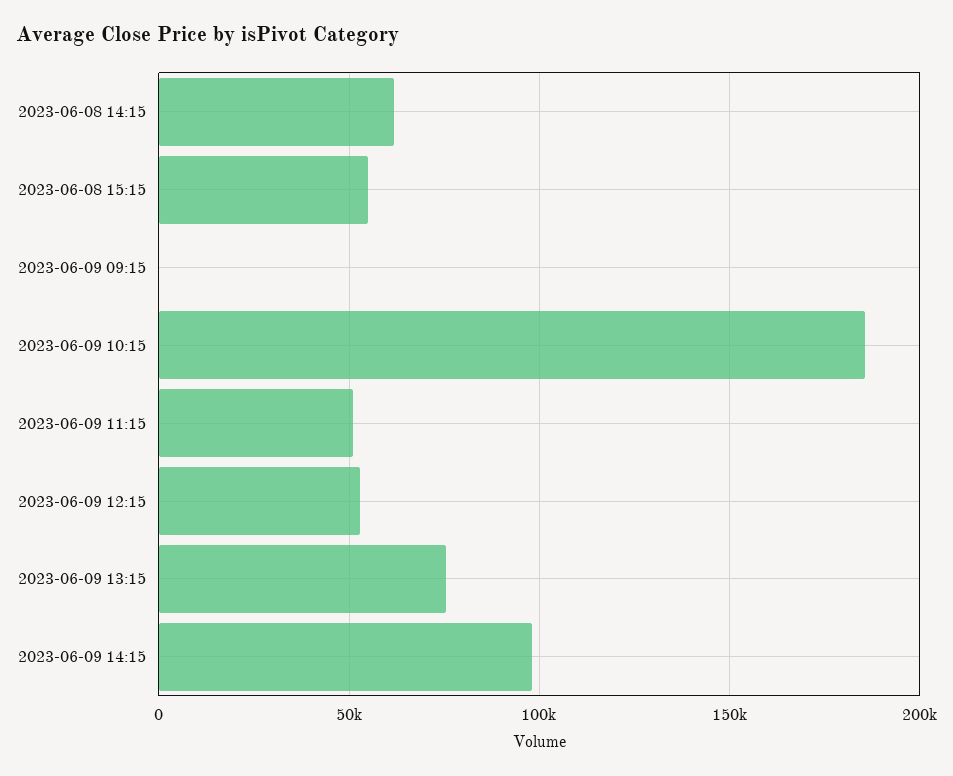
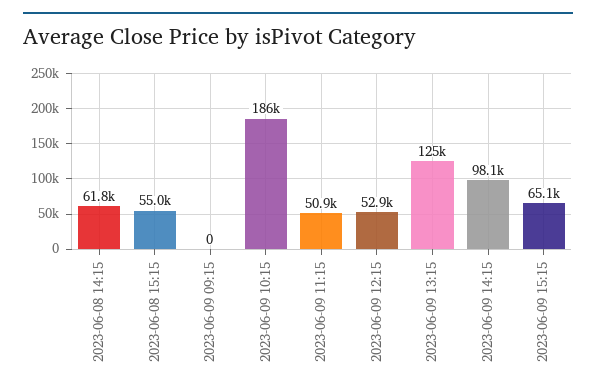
2023-06-09 13:15: 75000 -> 125000
2023-06-09 15:15: none -> 65100

